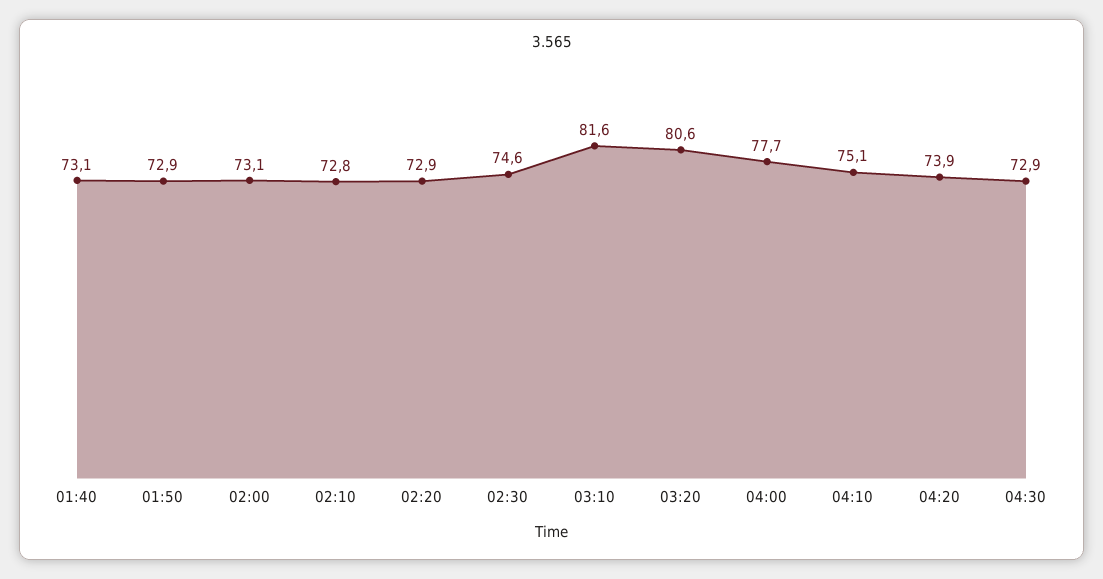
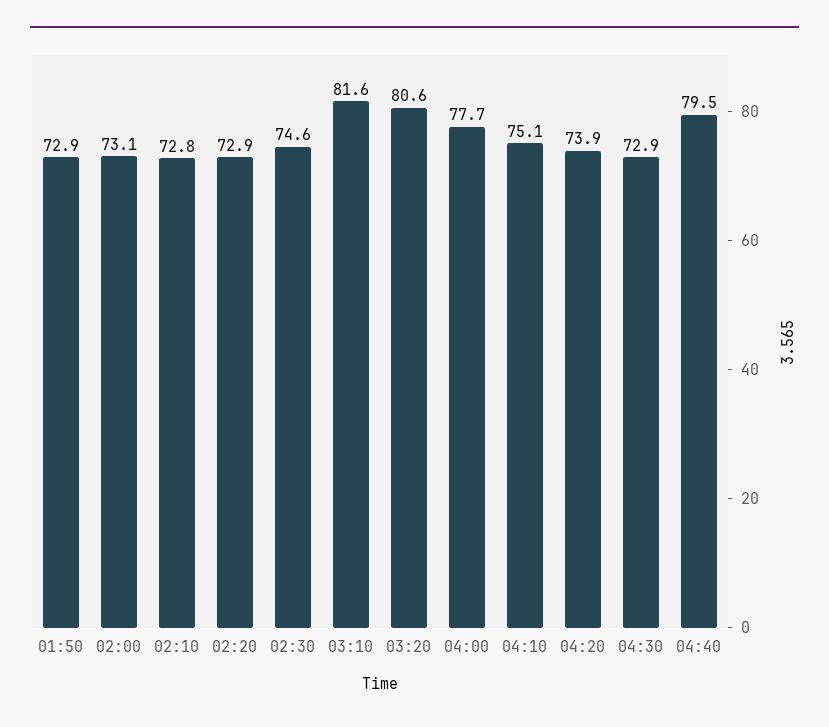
01:40: 73.1 -> none
04:40: none -> 79.5

